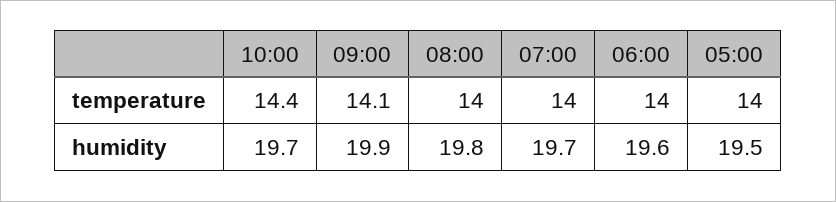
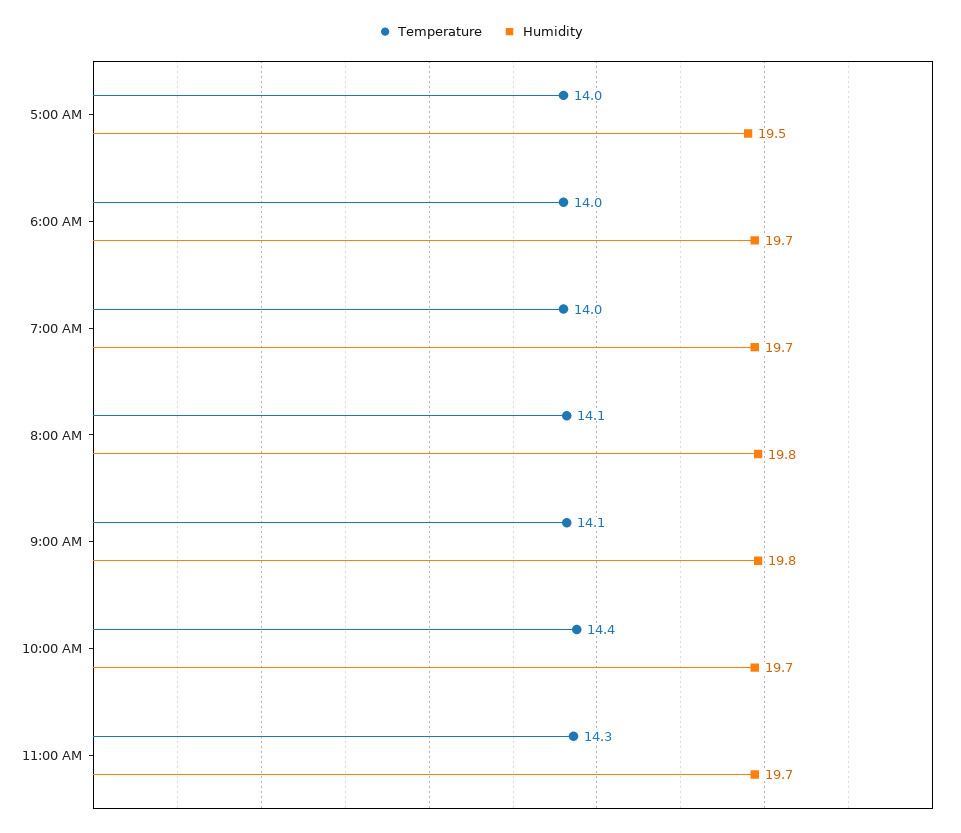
temperature, 08:00: 14 -> 14.1
humidity, 09:00: 19.9 -> 19.8
humidity, 06:00: 19.6 -> 19.7
temperature, 11:00 AM: none -> 14.3
humidity, 11:00 AM: none -> 19.7

